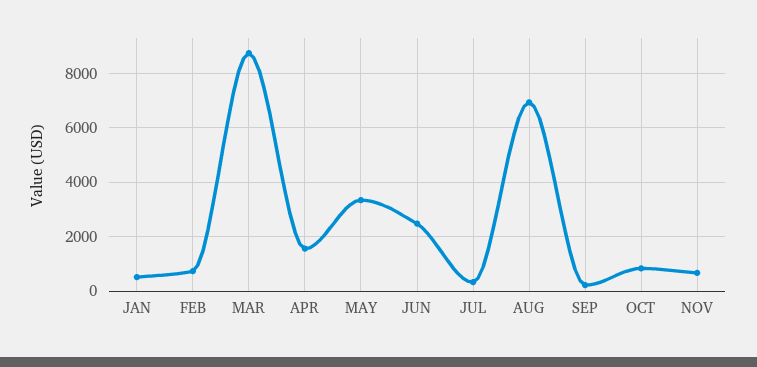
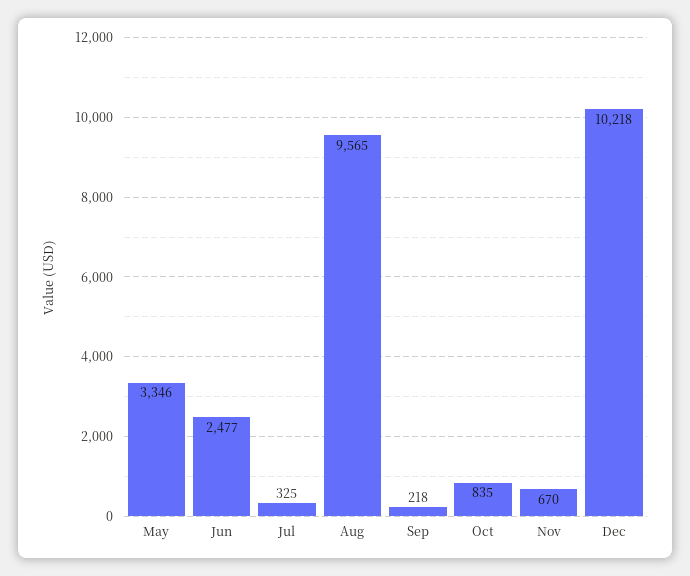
JAN: 500 -> none
FEB: 750 -> none
MAR: 8750 -> none
APR: 1500 -> none
AUG: 7000 -> 9565
Dec: none -> 10218

